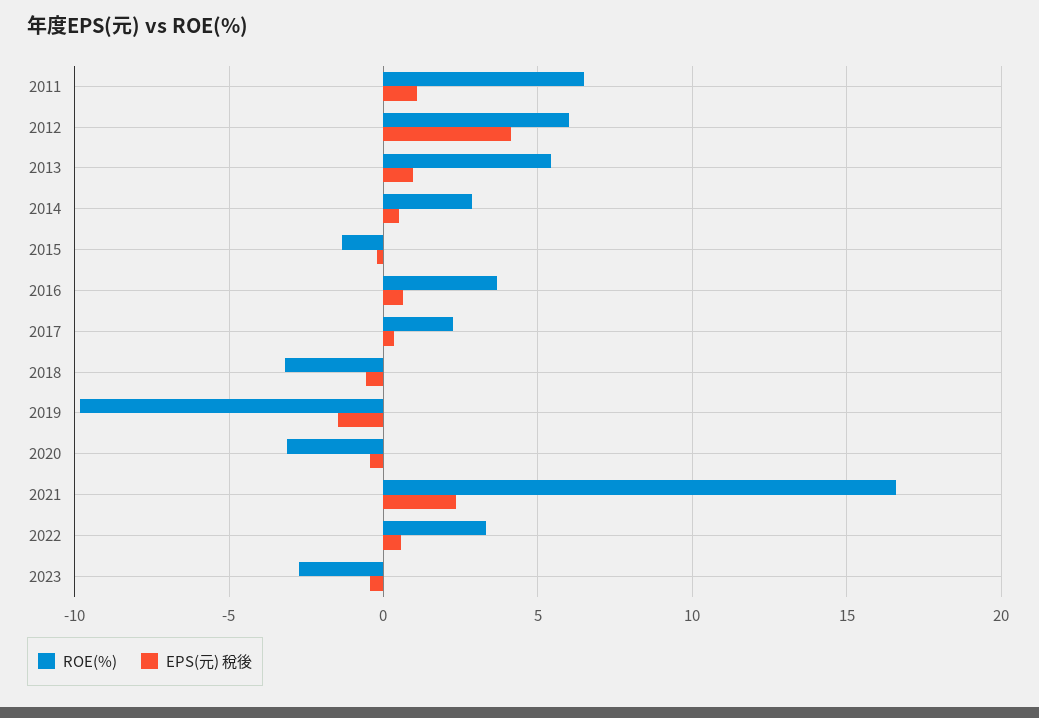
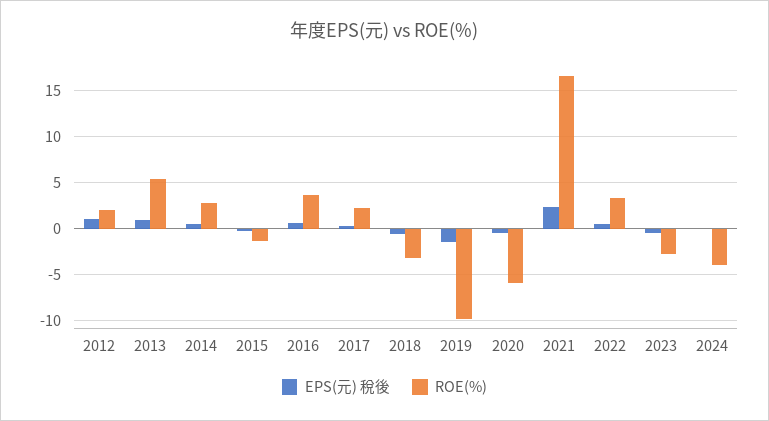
ROE(%), 2011: 6.5 -> none
EPS(元) 稅後, 2011: 1 -> none
ROE(%), 2012: 6 -> 2
EPS(元) 稅後, 2012: 4 -> 1
ROE(%), 2020: -3 -> -6
EPS(元) 稅後, 2024: none -> 0
ROE(%), 2024: none -> -4

